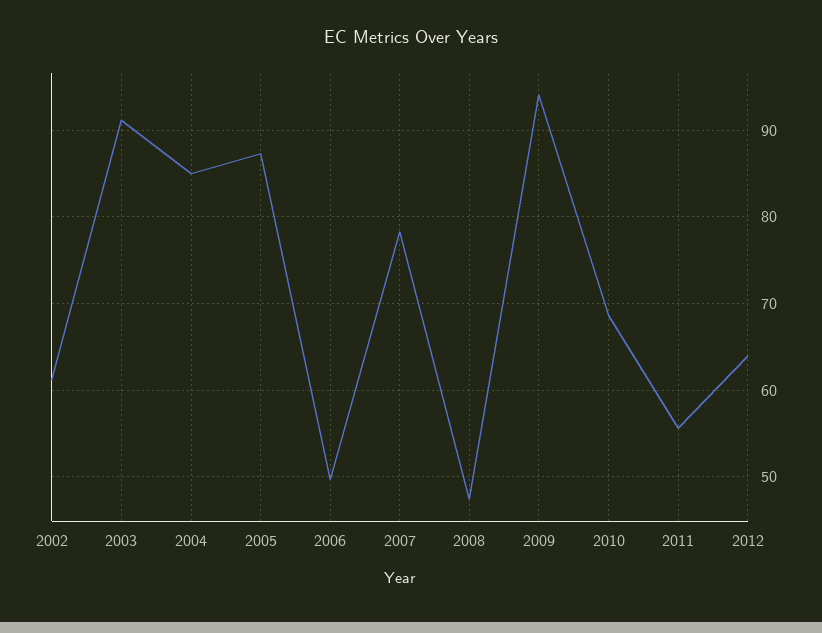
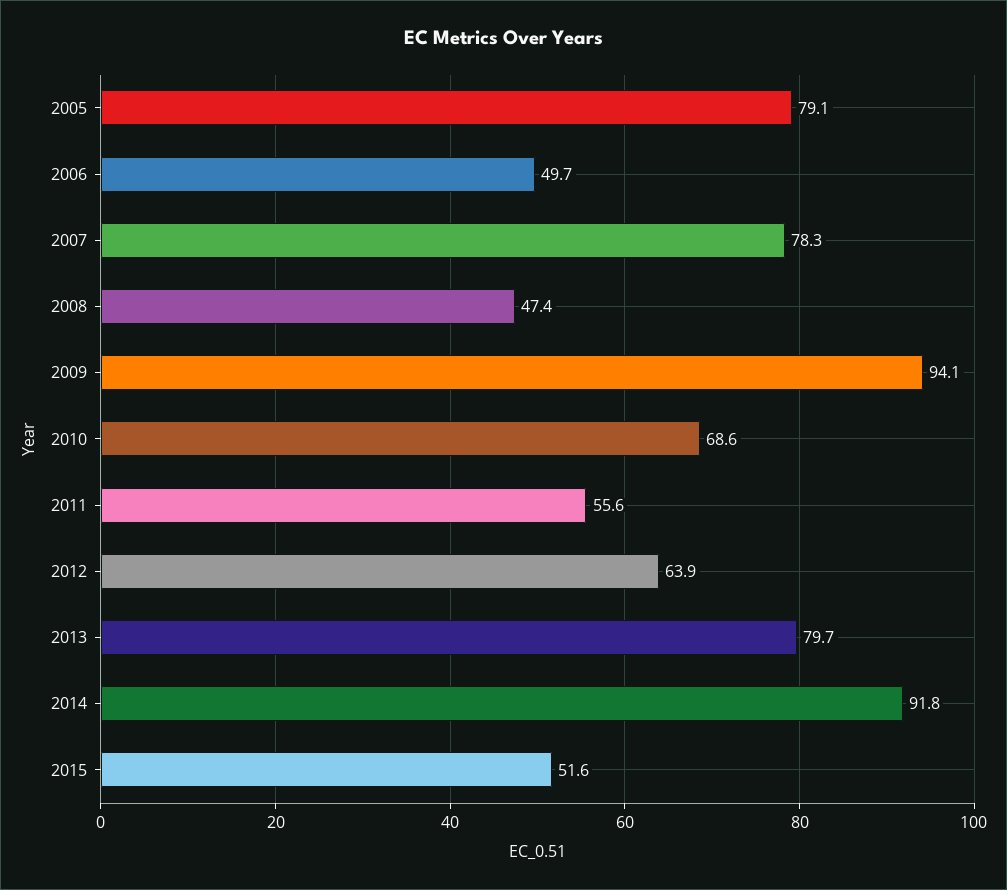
2002: 61 -> none
2003: 91 -> none
2004: 85 -> none
2005: 87 -> 79.1
2013: none -> 79.7
2014: none -> 91.8
2015: none -> 51.6

